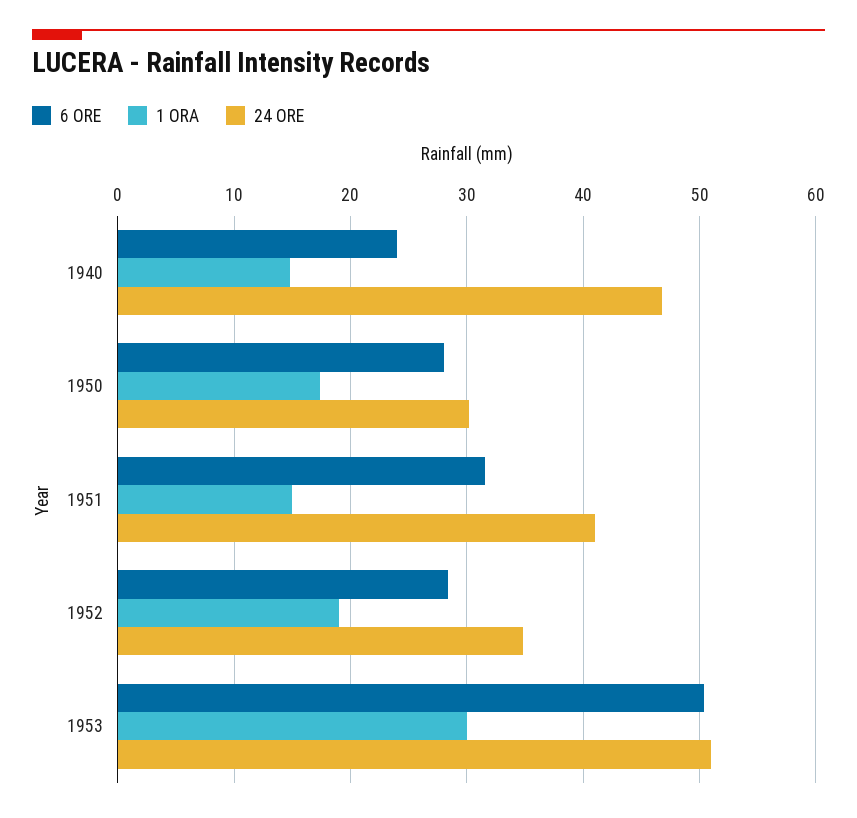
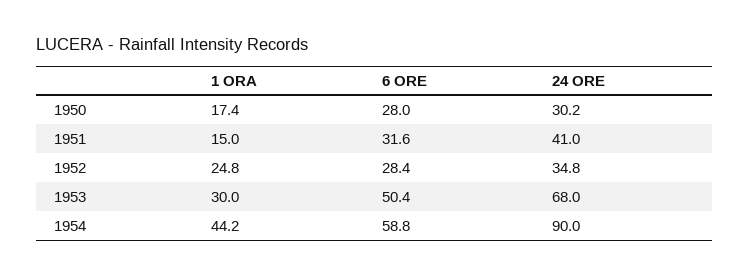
6 ORE, 1940: 24 -> none
1 ORA, 1940: 15 -> none
24 ORE, 1940: 47 -> none
1 ORA, 1952: 19 -> 24.8
24 ORE, 1953: 51 -> 68
1 ORA, 1954: none -> 44.2
6 ORE, 1954: none -> 58.8
24 ORE, 1954: none -> 90

